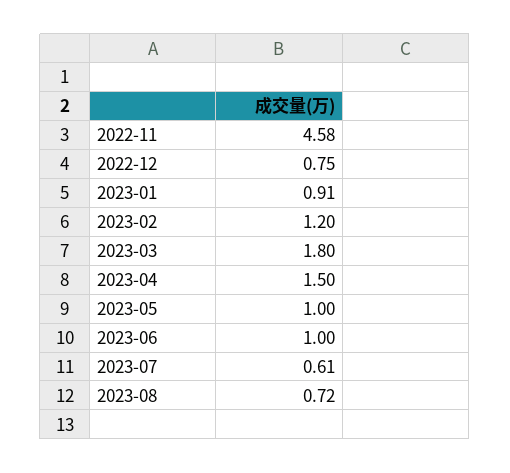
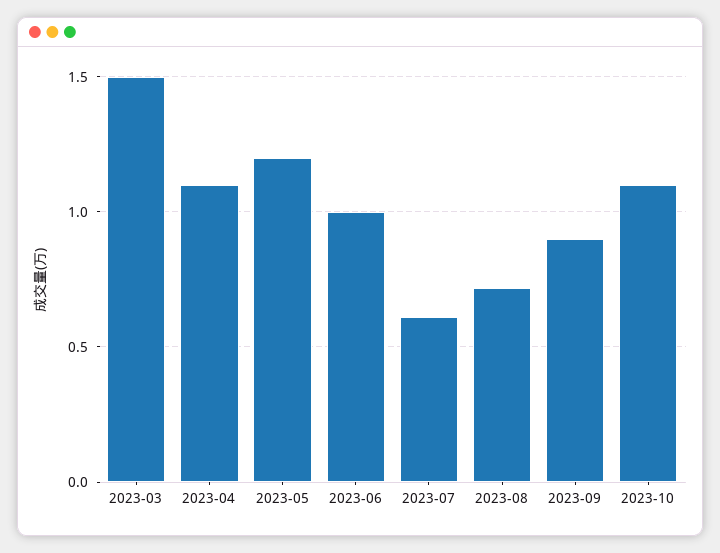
2022-11: 4.58 -> none
2022-12: 0.75 -> none
2023-01: 0.91 -> none
2023-02: 1.2 -> none
2023-03: 1.8 -> 1.5
2023-04: 1.5 -> 1.1
2023-05: 1 -> 1.2
2023-09: none -> 0.9
2023-10: none -> 1.1

